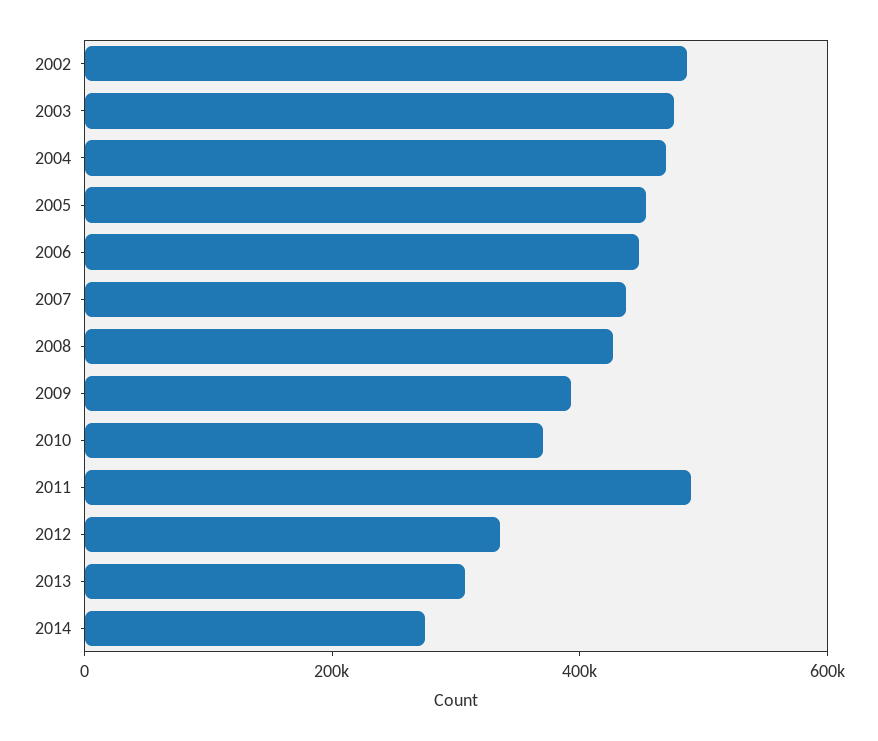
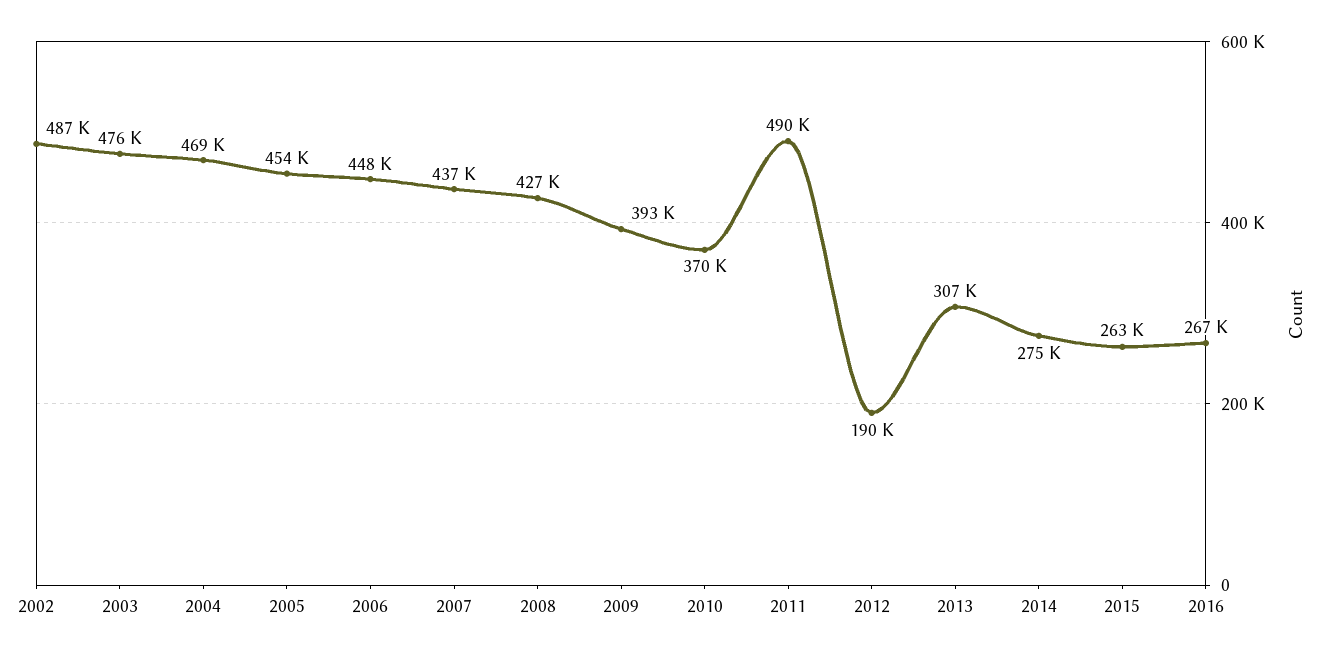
2012: 350000 -> 190000
2015: none -> 263000
2016: none -> 267000

